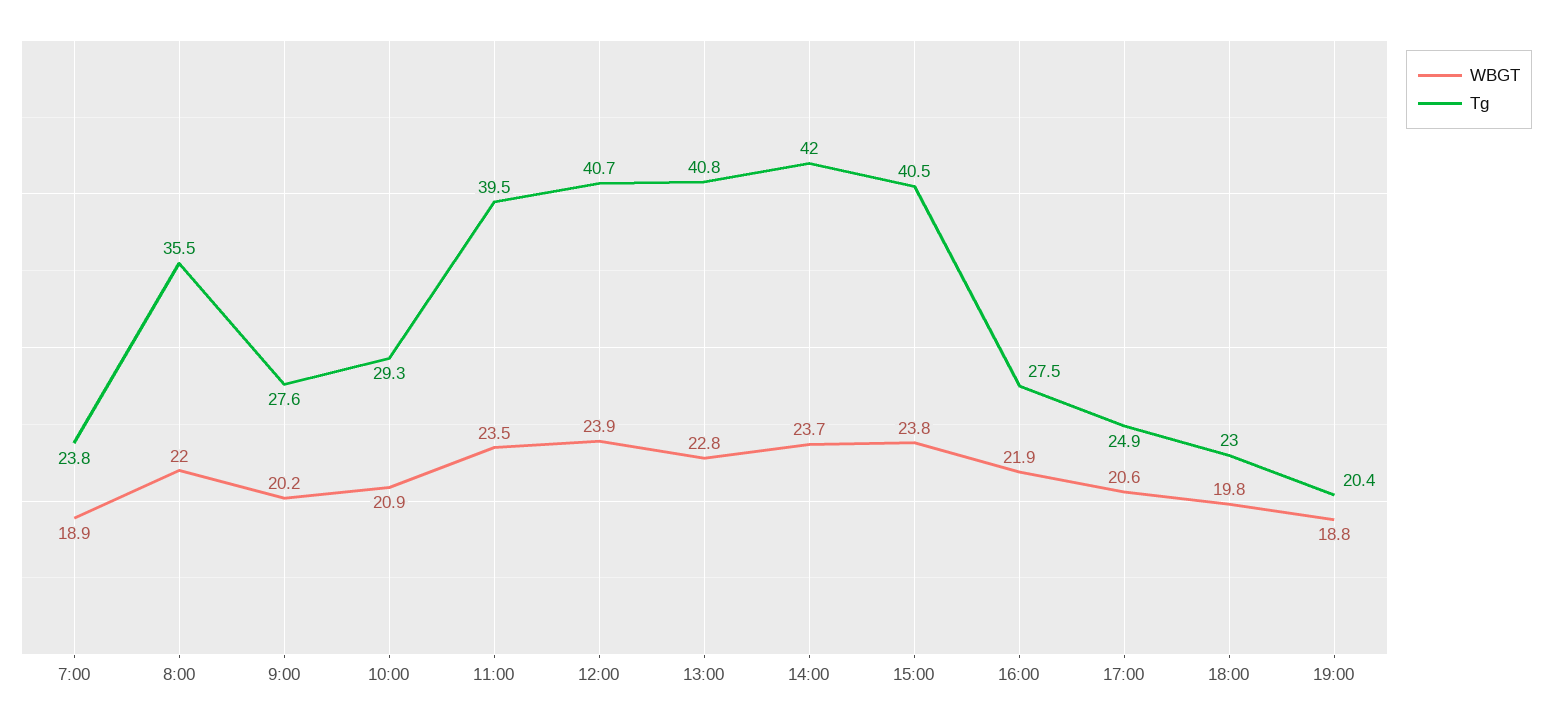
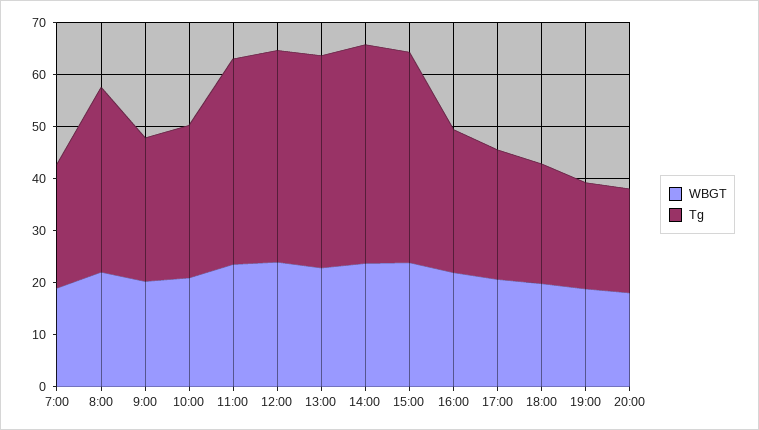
WBGT, 20:00: none -> 18
Tg, 20:00: none -> 20

